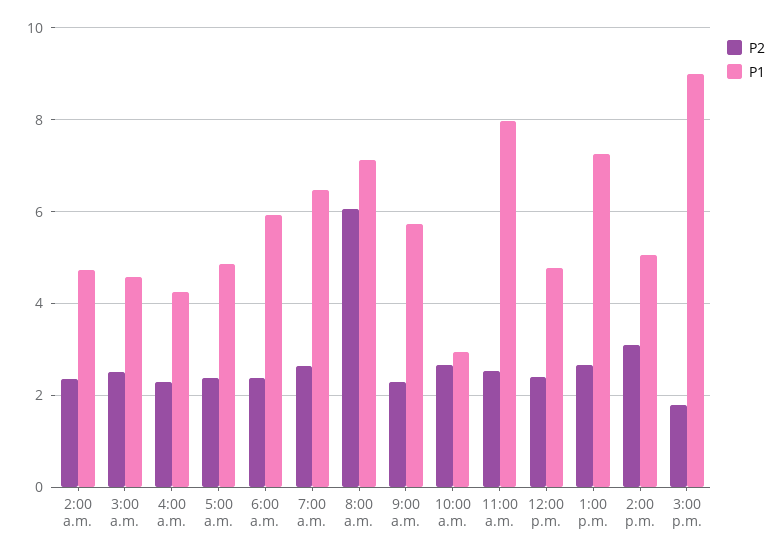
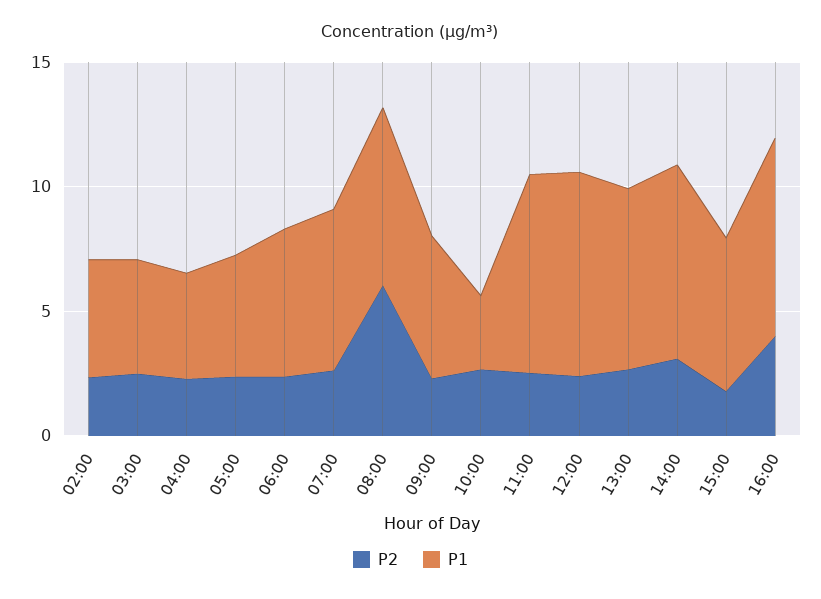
P1, 12:00 p.m.: 4.8 -> 8
P1, 2:00 p.m.: 5 -> 8
P1, 3:00 p.m.: 9 -> 6
P2, 16:00: none -> 4
P1, 16:00: none -> 8

